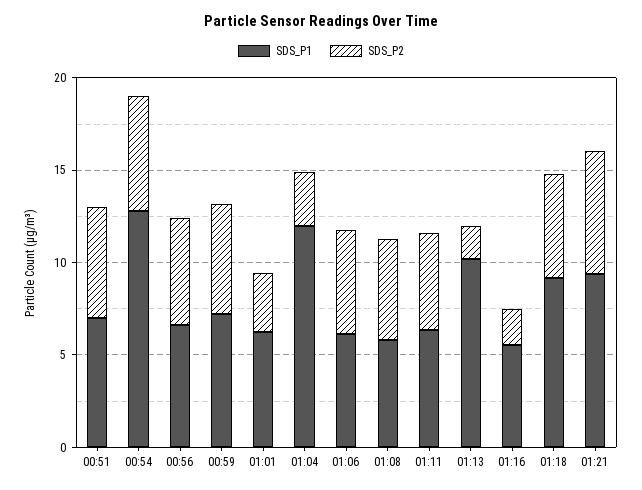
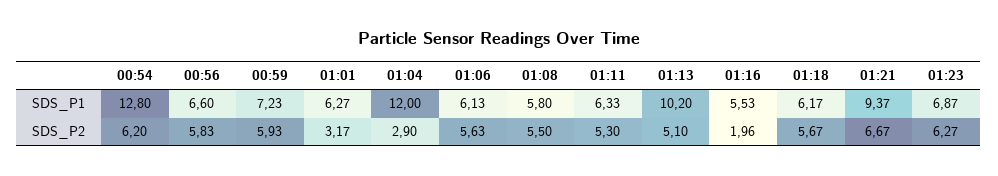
SDS_P1, 00:51: 7 -> none
SDS_P2, 00:51: 6 -> none
SDS_P2, 01:13: 2 -> 5.1
SDS_P1, 01:18: 9 -> 6.17
SDS_P1, 01:23: none -> 6.87
SDS_P2, 01:23: none -> 6.27

